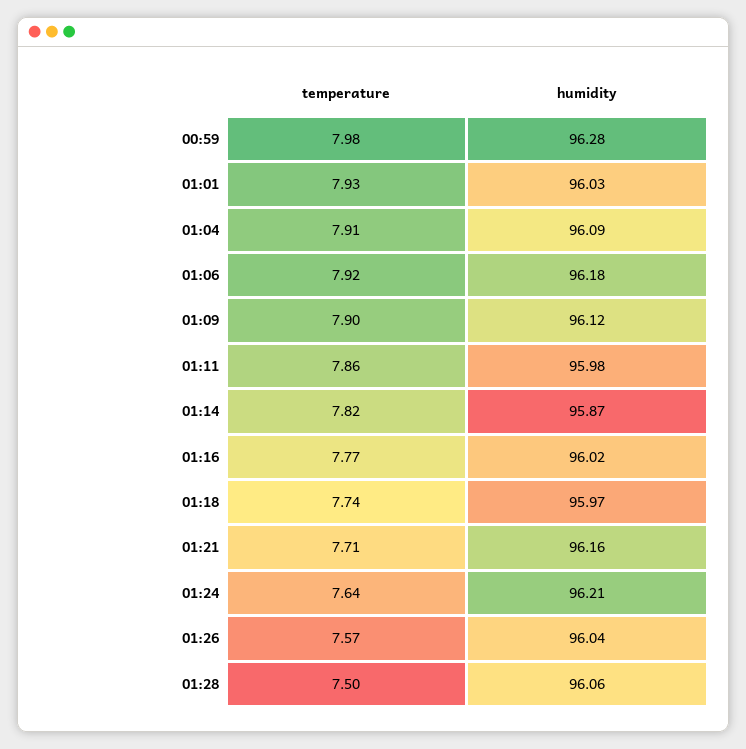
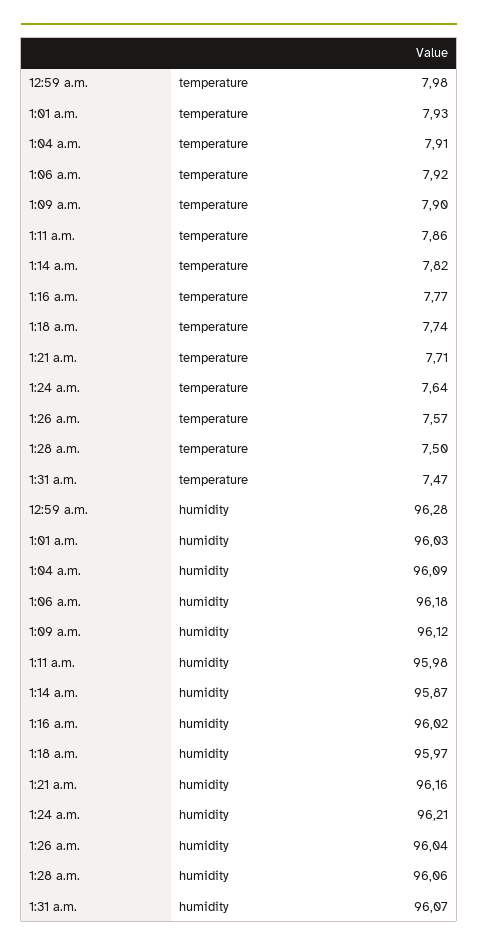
temperature, 1:31 a.m.: none -> 7.47
humidity, 1:31 a.m.: none -> 96.07

